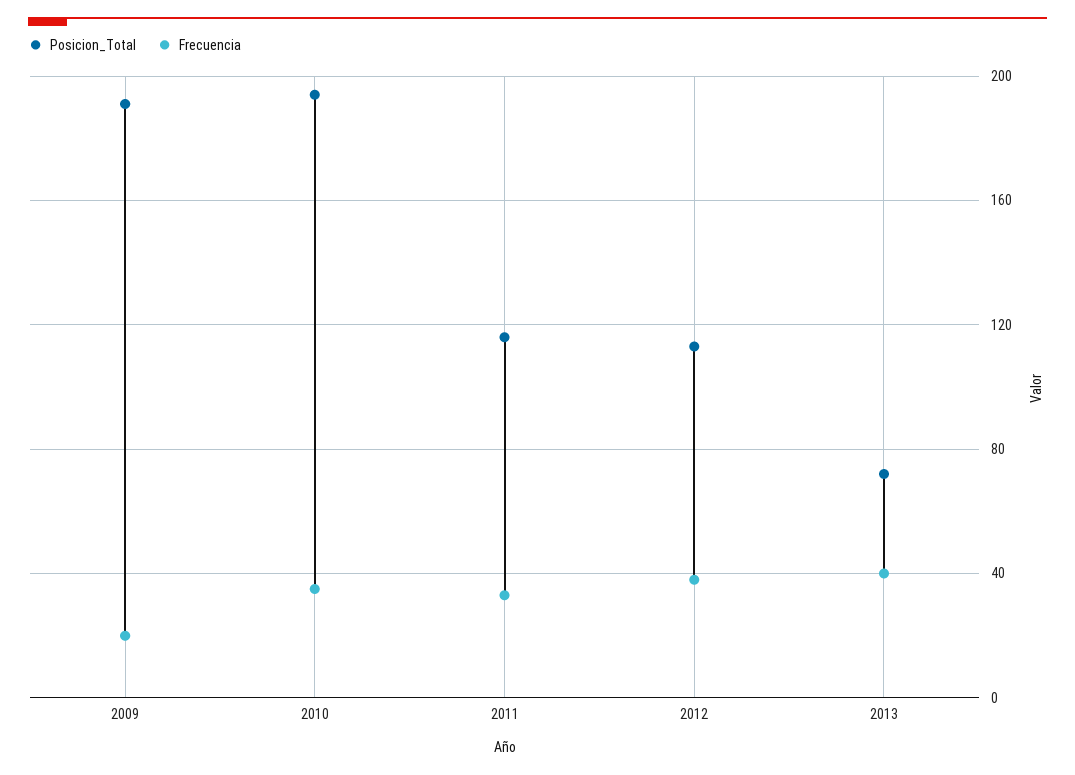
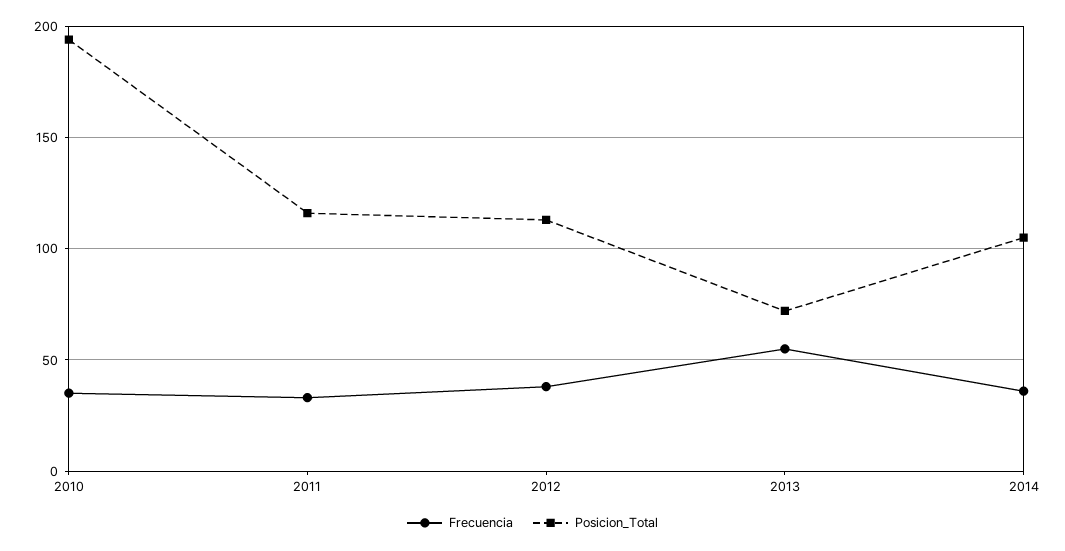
Posicion_Total, 2009: 190 -> none
Frecuencia, 2009: 20 -> none
Frecuencia, 2013: 40 -> 55
Frecuencia, 2014: none -> 35
Posicion_Total, 2014: none -> 105

